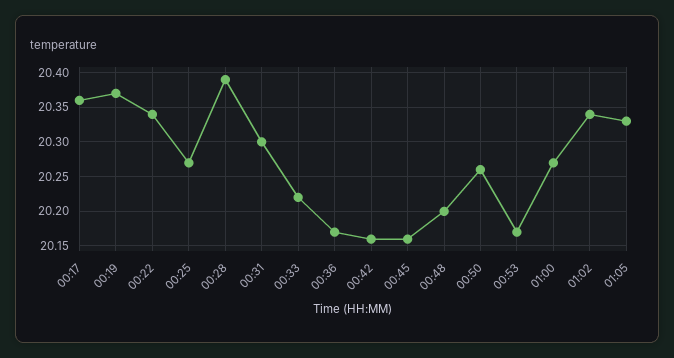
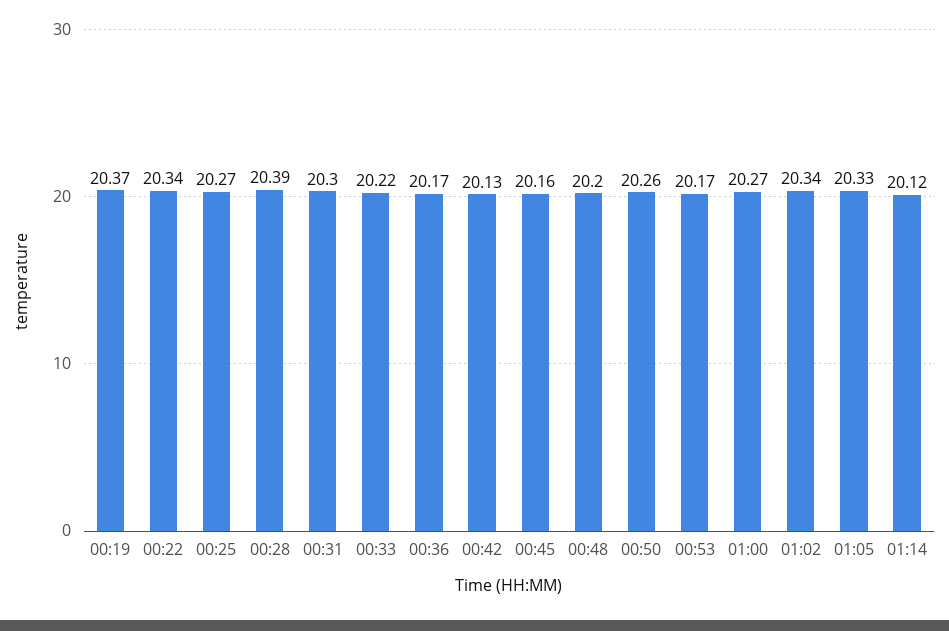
00:17: 20.36 -> none
00:42: 20.16 -> 20.13
01:14: none -> 20.12

